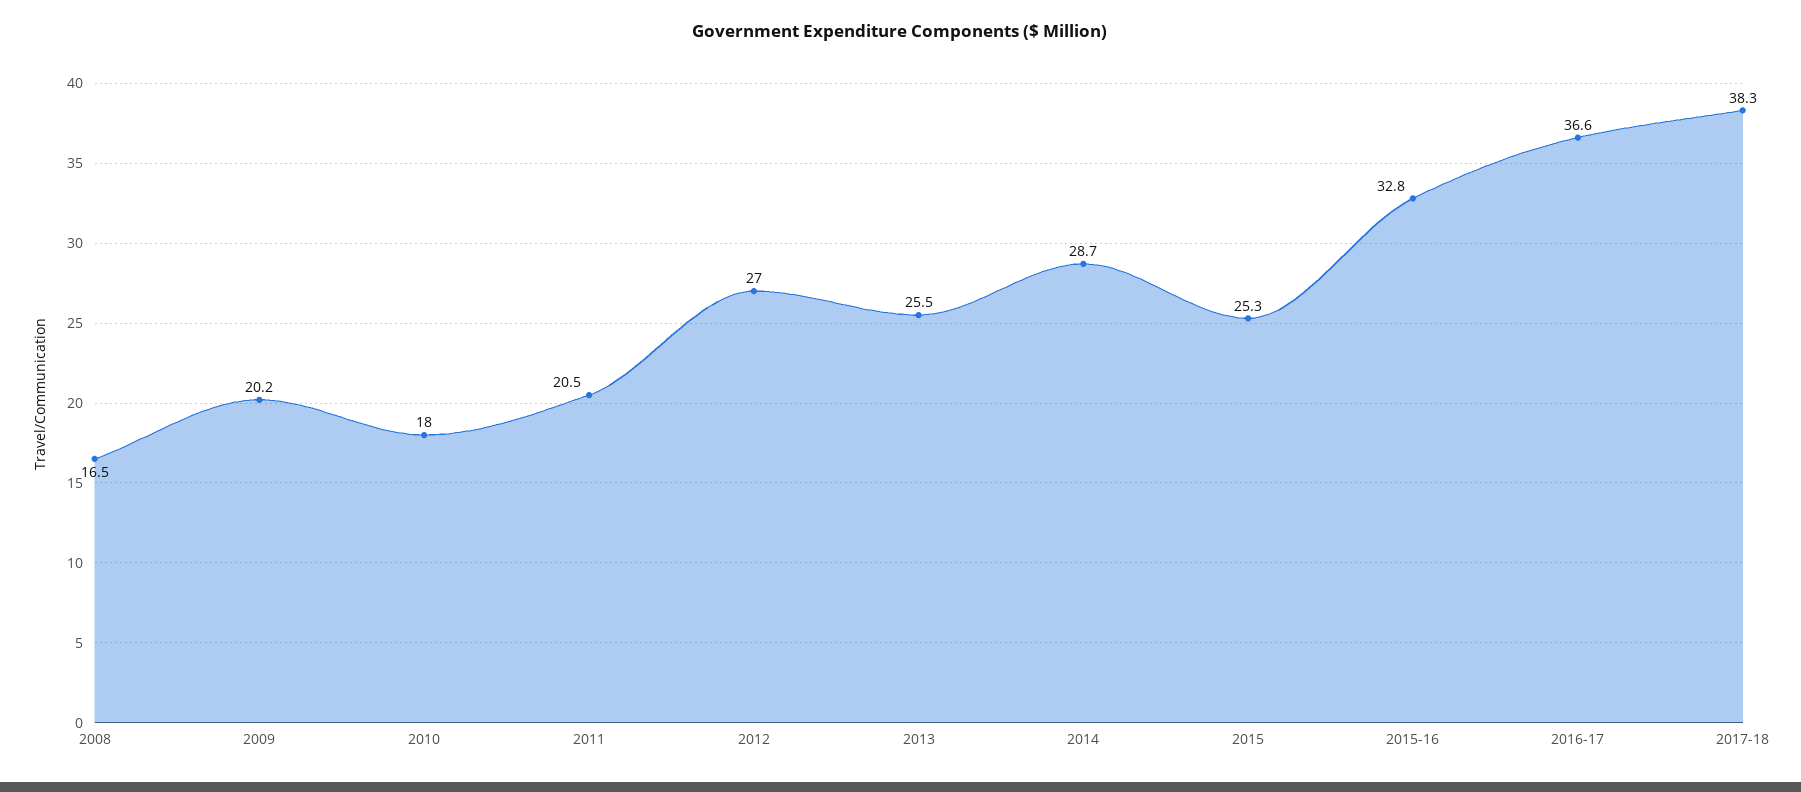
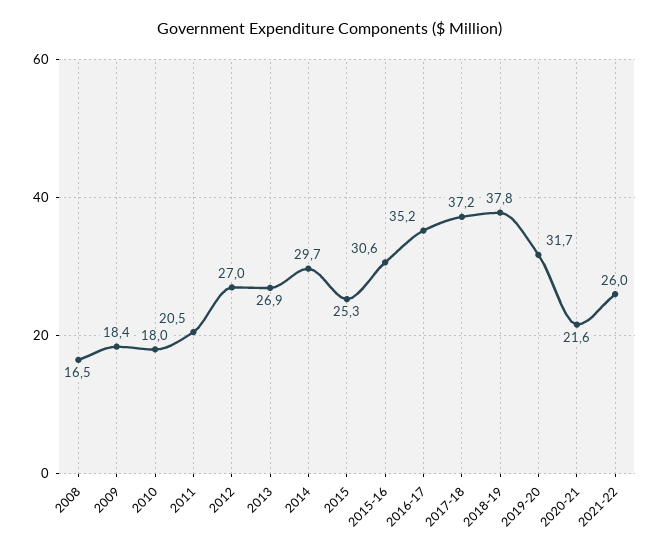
2009: 20.2 -> 18.4
2013: 25.5 -> 26.9
2014: 28.7 -> 29.7
2015-16: 32.8 -> 30.6
2016-17: 36.6 -> 35.2
2017-18: 38.3 -> 37.2
2018-19: none -> 37.8
2019-20: none -> 31.7
2020-21: none -> 21.6
2021-22: none -> 26

